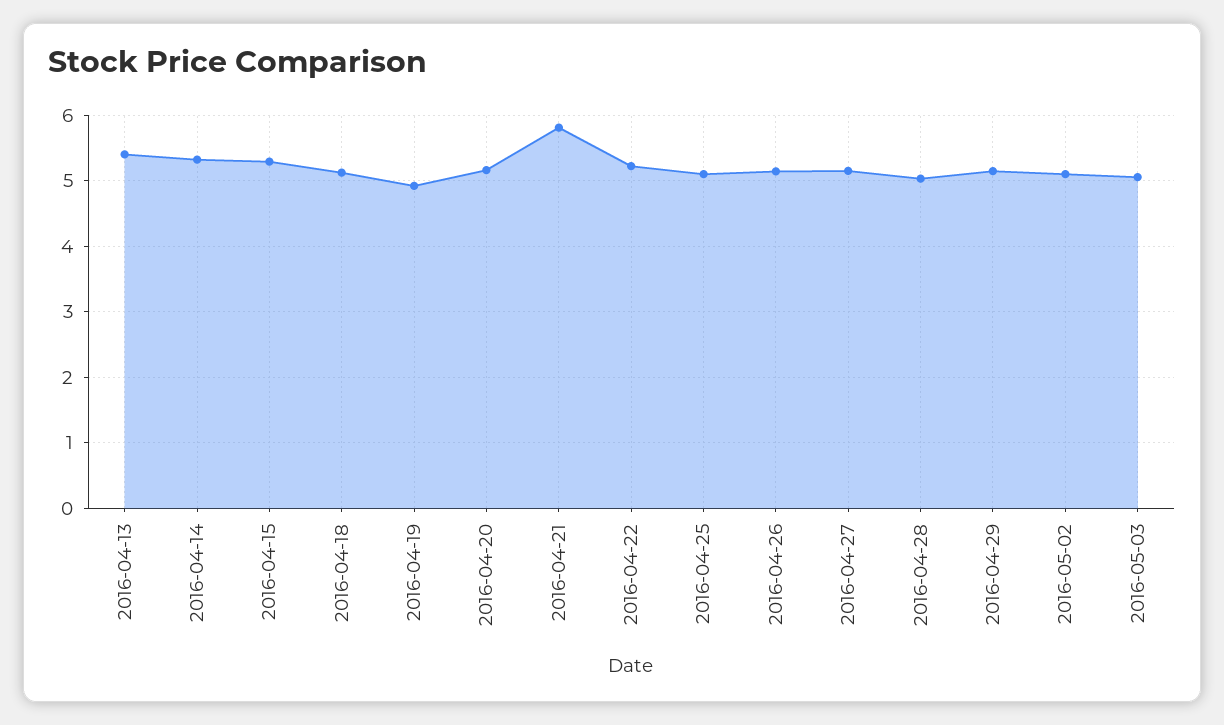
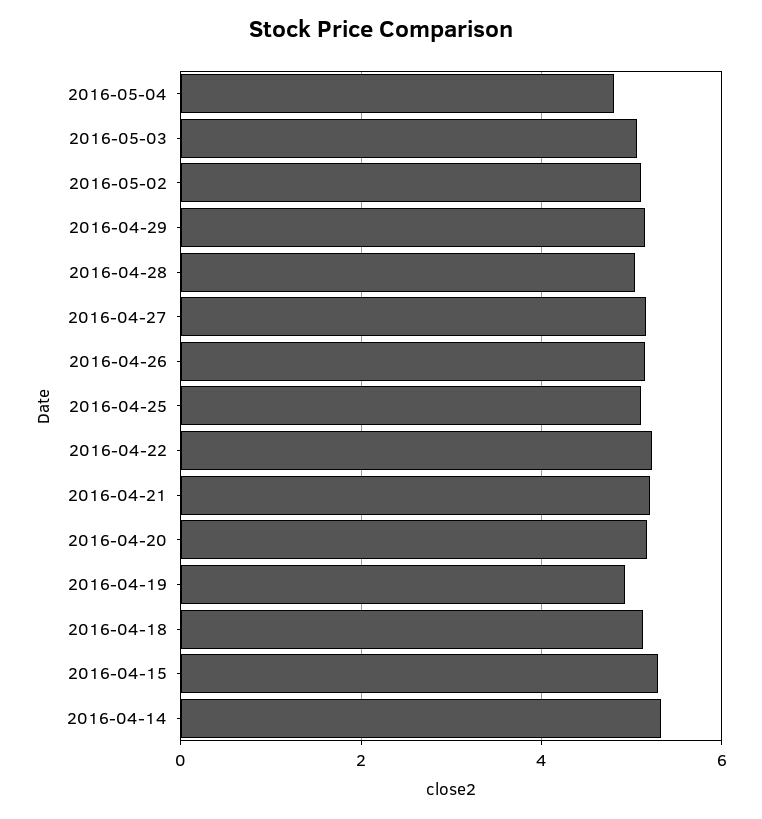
2016-04-13: 5.4 -> none
2016-04-21: 5.8 -> 5.2
2016-05-04: none -> 4.8

